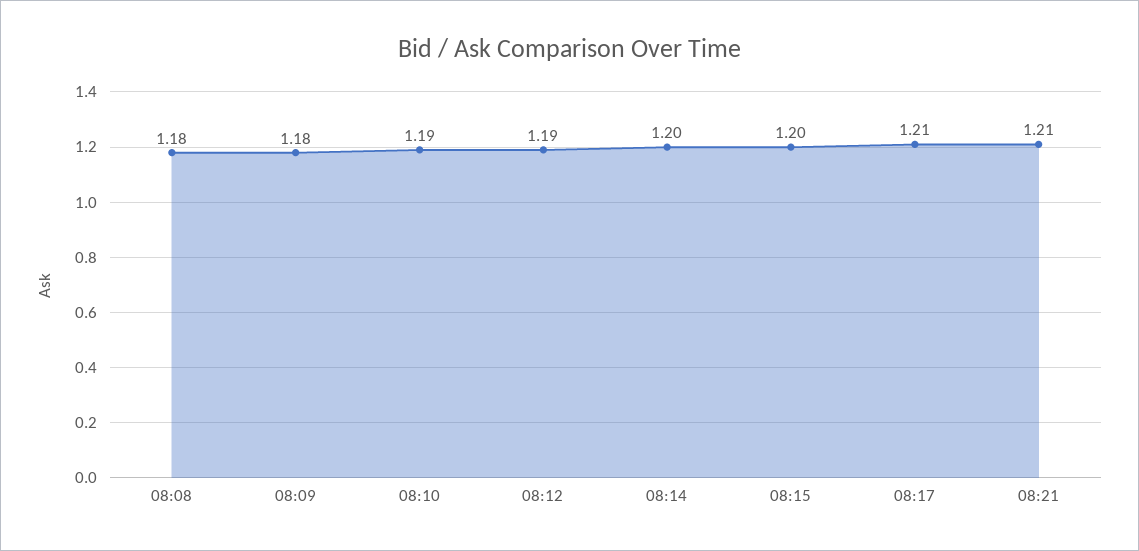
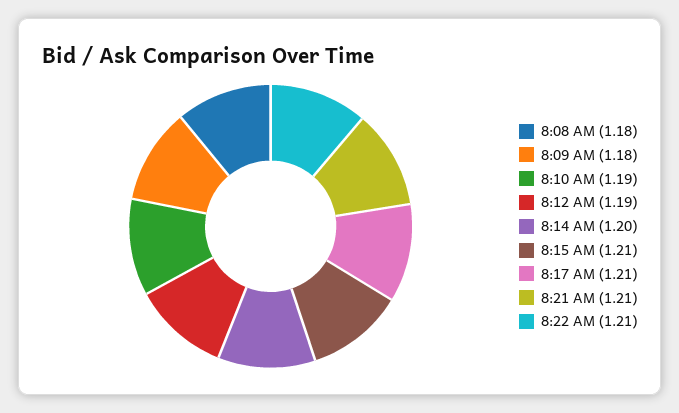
08:15: 1.2 -> 1.21
8:22 AM: none -> 1.21

